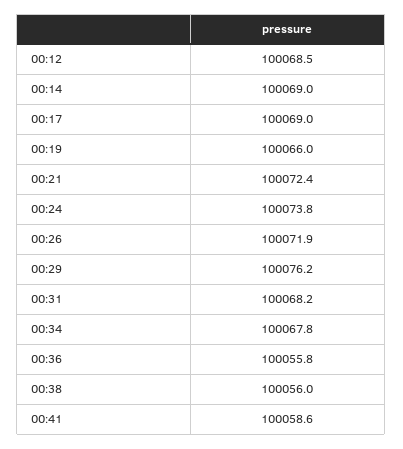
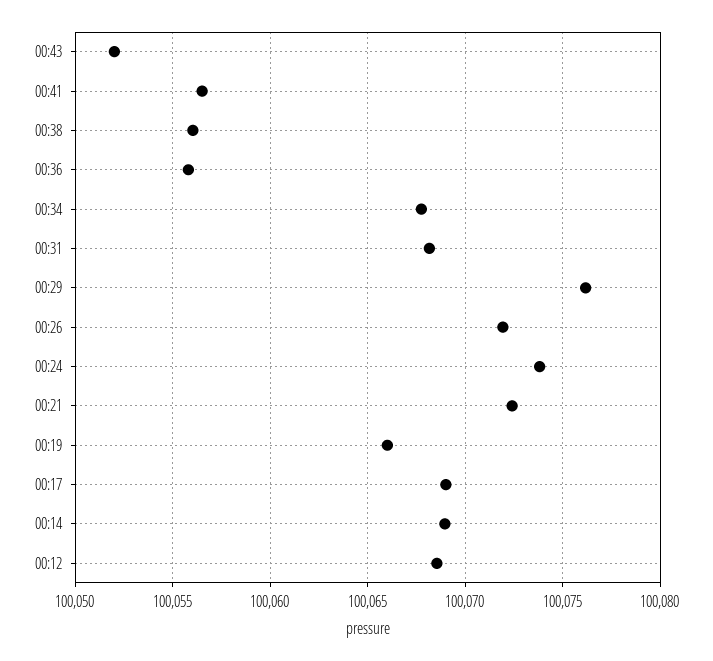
00:41: 100058.6 -> 100056.5
00:43: none -> 100052

